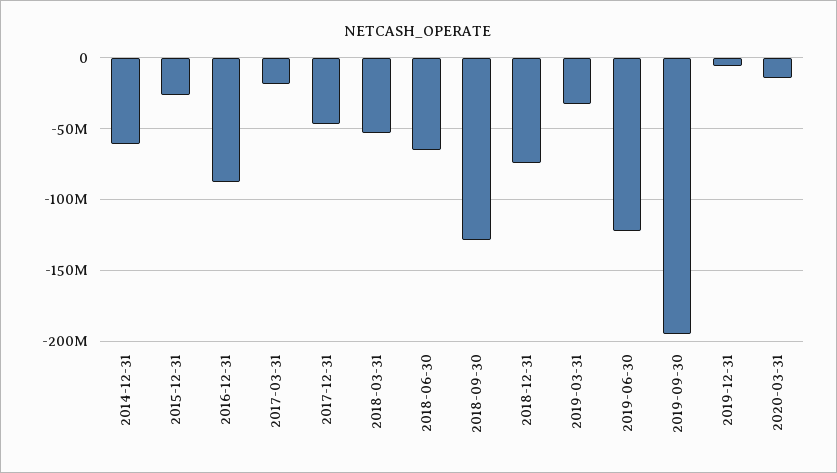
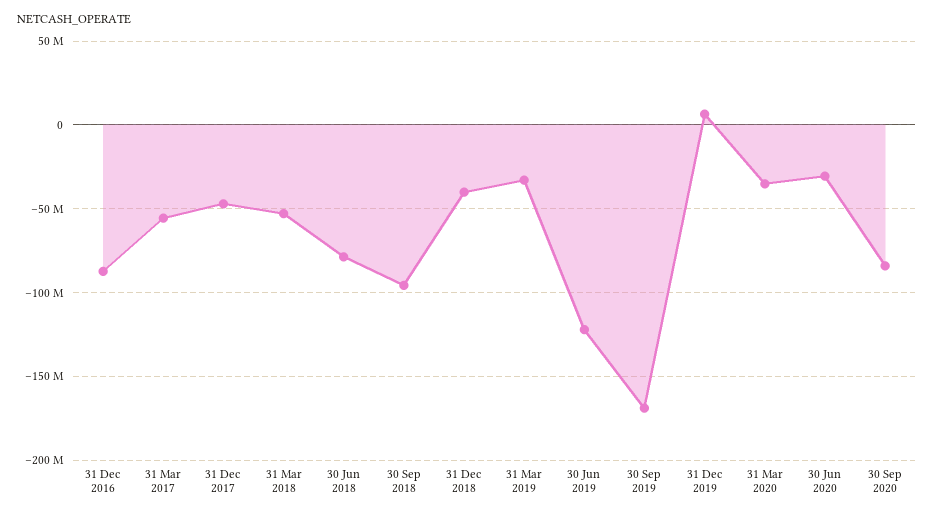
2014-12-31: -60000000 -> none
2015-12-31: -25000000 -> none
2017-03-31: -20000000 -> -55000000
2018-06-30: -65000000 -> -80000000
2018-09-30: -130000000 -> -95000000
2018-12-31: -75000000 -> -40000000
2019-09-30: -195000000 -> -170000000
2019-12-31: -5000000 -> 5000000
2020-03-31: -15000000 -> -35000000
30 Jun 2020: none -> -30000000
30 Sep 2020: none -> -85000000

